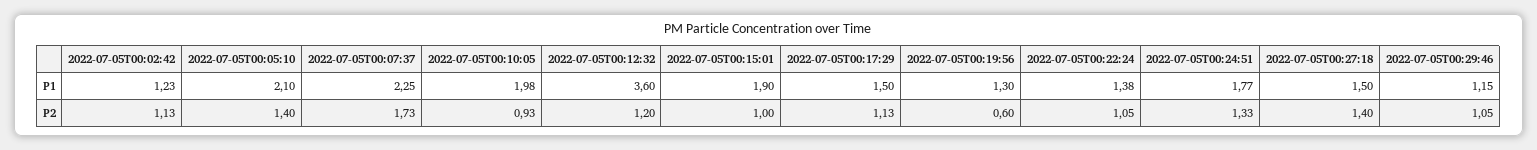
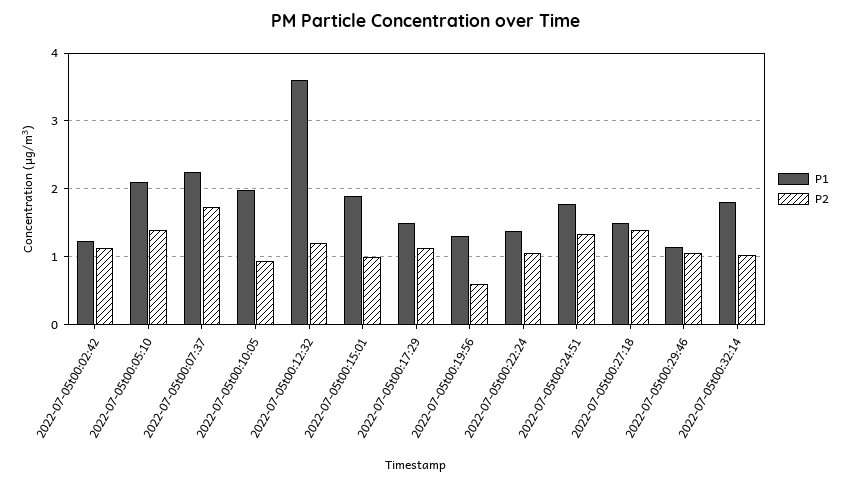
P1, 2022-07-05t00:32:14: none -> 1.8
P2, 2022-07-05t00:32:14: none -> 1

